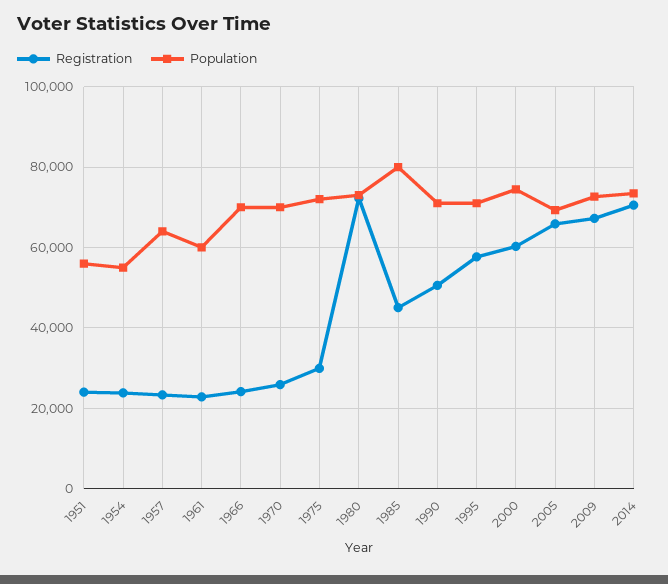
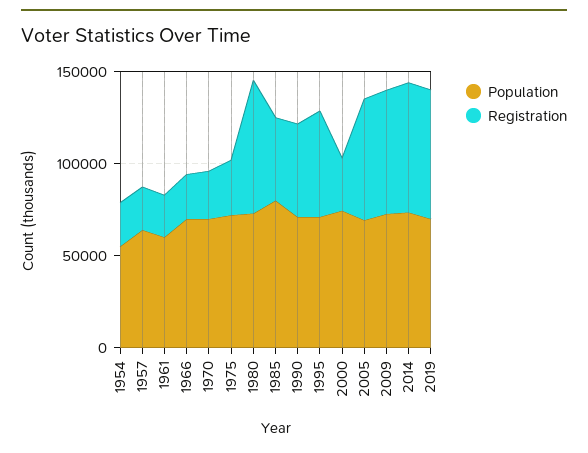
Registration, 1951: 24000 -> none
Population, 1951: 56000 -> none
Registration, 2000: 60000 -> 30000
Population, 2019: none -> 70000
Registration, 2019: none -> 70000

